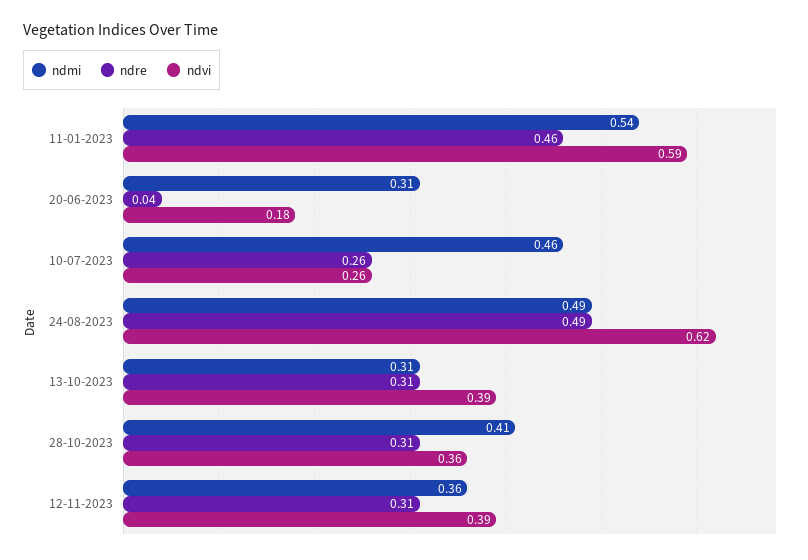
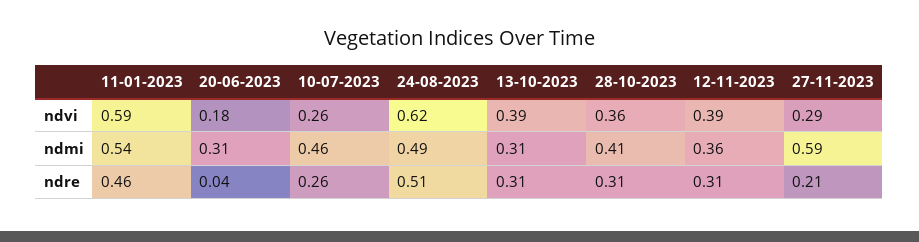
ndre, 24-08-2023: 0.49 -> 0.51
ndvi, 27-11-2023: none -> 0.29
ndmi, 27-11-2023: none -> 0.59
ndre, 27-11-2023: none -> 0.21

